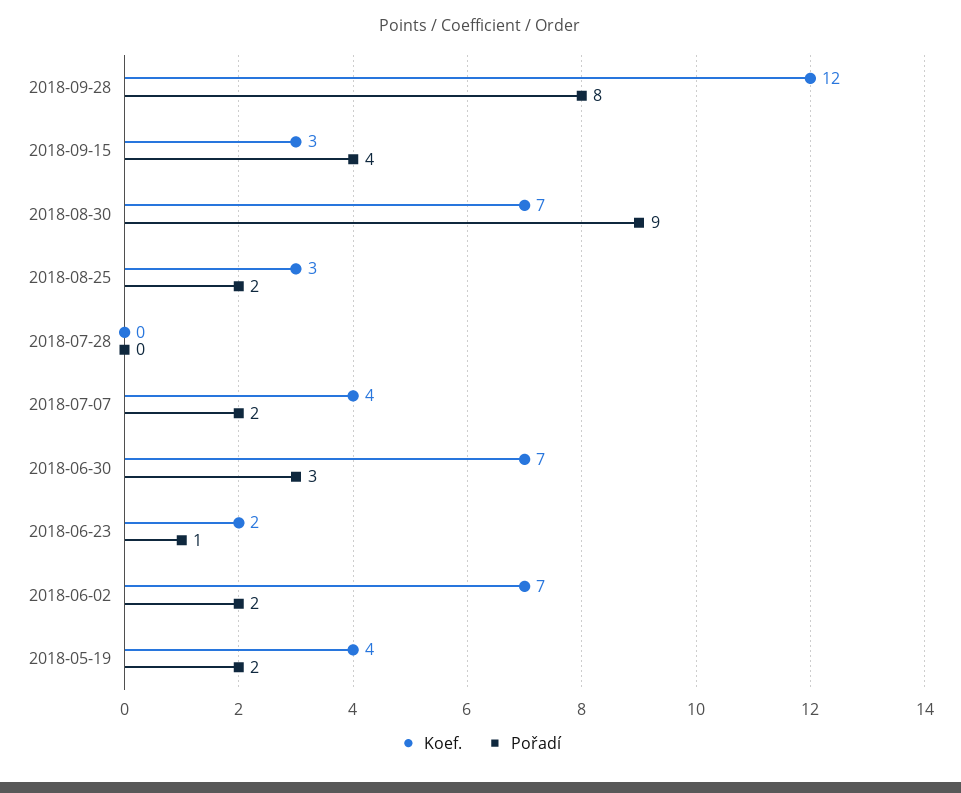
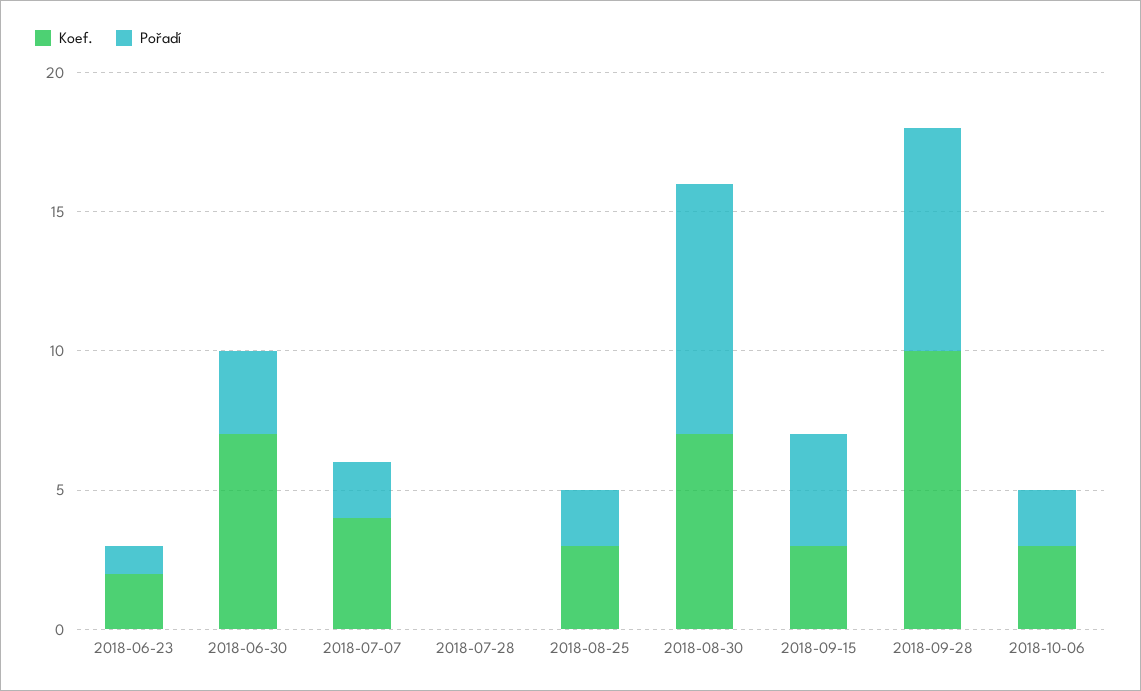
Koef., 2018-09-28: 12 -> 10
Koef., 2018-06-02: 7 -> none
Pořadí, 2018-06-02: 2 -> none
Koef., 2018-05-19: 4 -> none
Pořadí, 2018-05-19: 2 -> none
Koef., 2018-10-06: none -> 3
Pořadí, 2018-10-06: none -> 2

